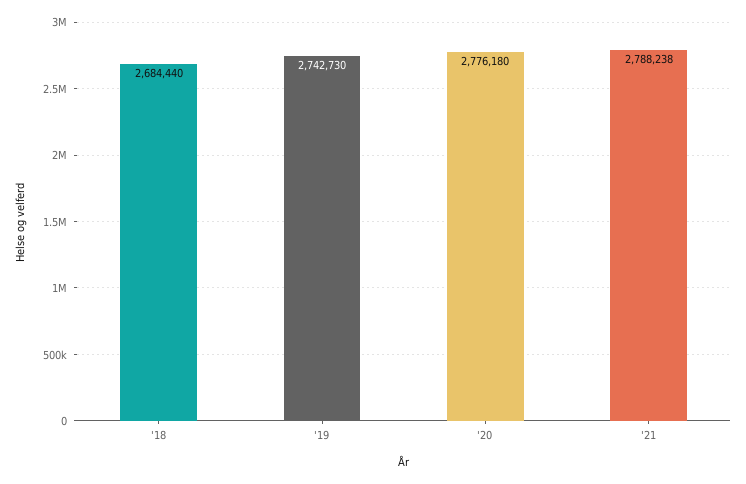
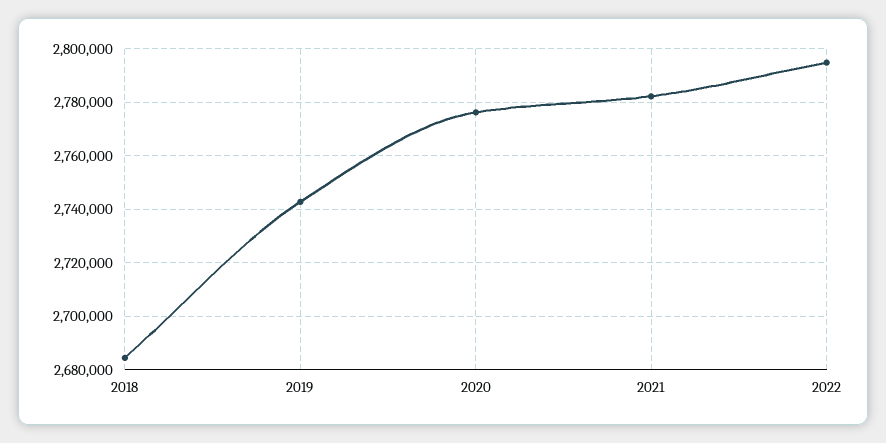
'21: 2788238 -> 2782500
2022: none -> 2795000

